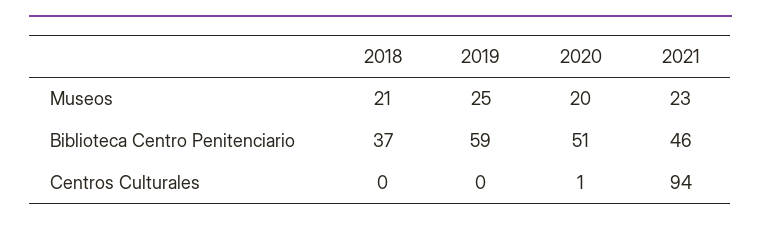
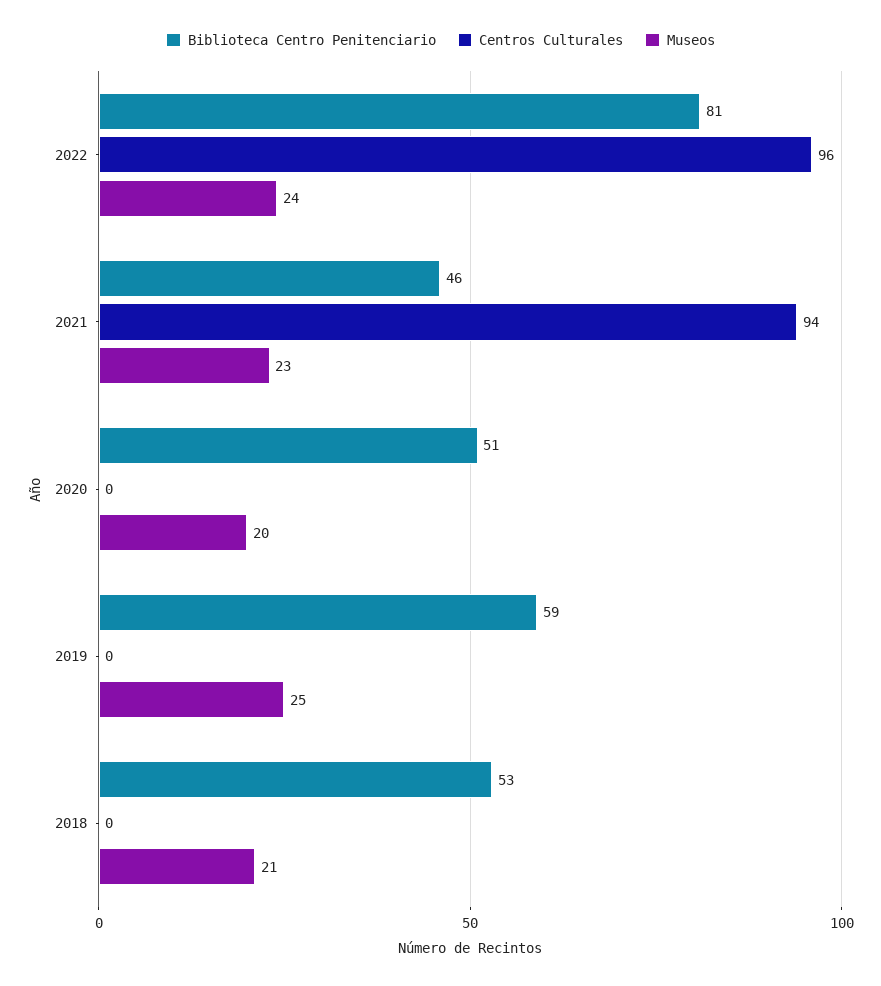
Biblioteca Centro Penitenciario, 2018: 37 -> 53
Centros Culturales, 2020: 1 -> 0
Biblioteca Centro Penitenciario, 2022: none -> 81
Centros Culturales, 2022: none -> 96
Museos, 2022: none -> 24

